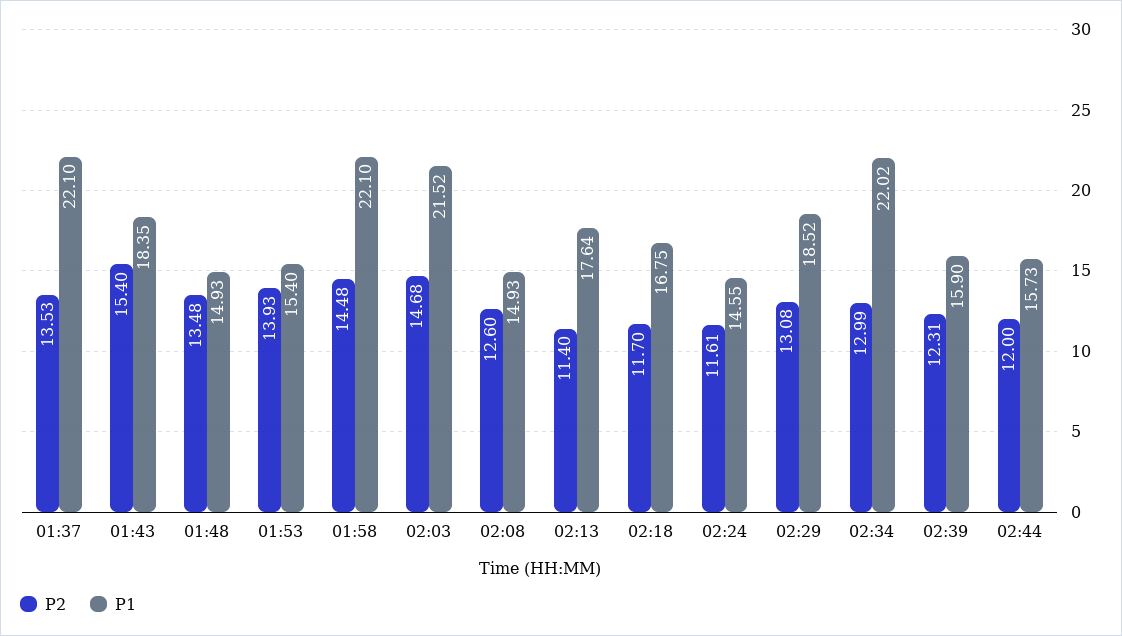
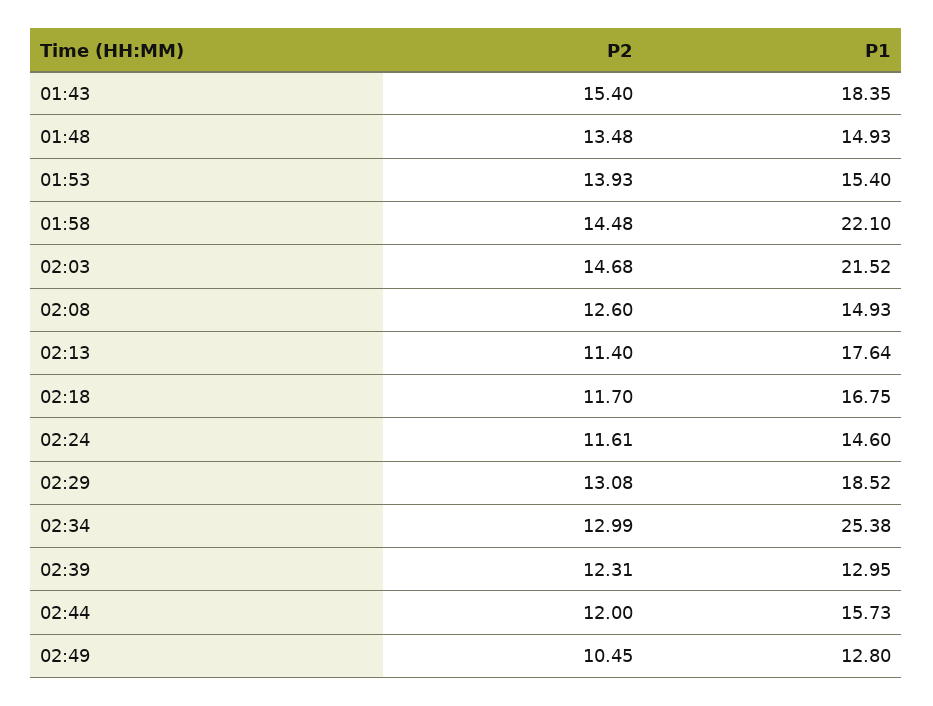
P2, 01:37: 13.53 -> none
P1, 01:37: 22.1 -> none
P1, 02:24: 14.55 -> 14.6
P1, 02:34: 22.02 -> 25.38
P1, 02:39: 15.9 -> 12.95
P2, 02:49: none -> 10.45
P1, 02:49: none -> 12.8

